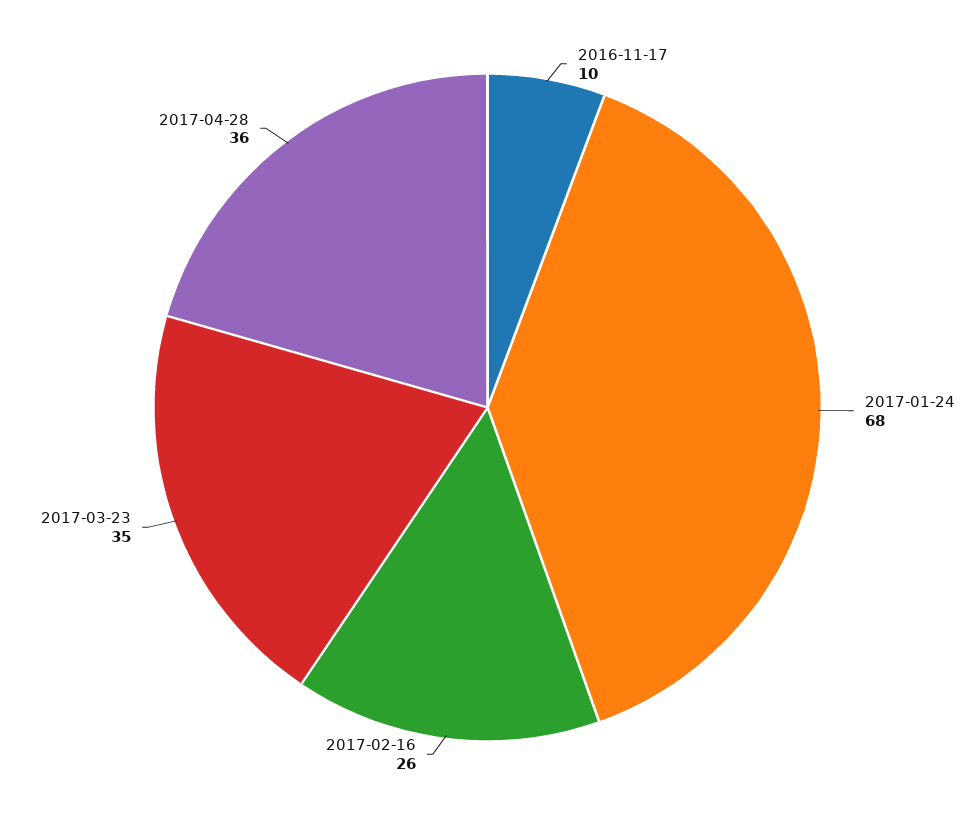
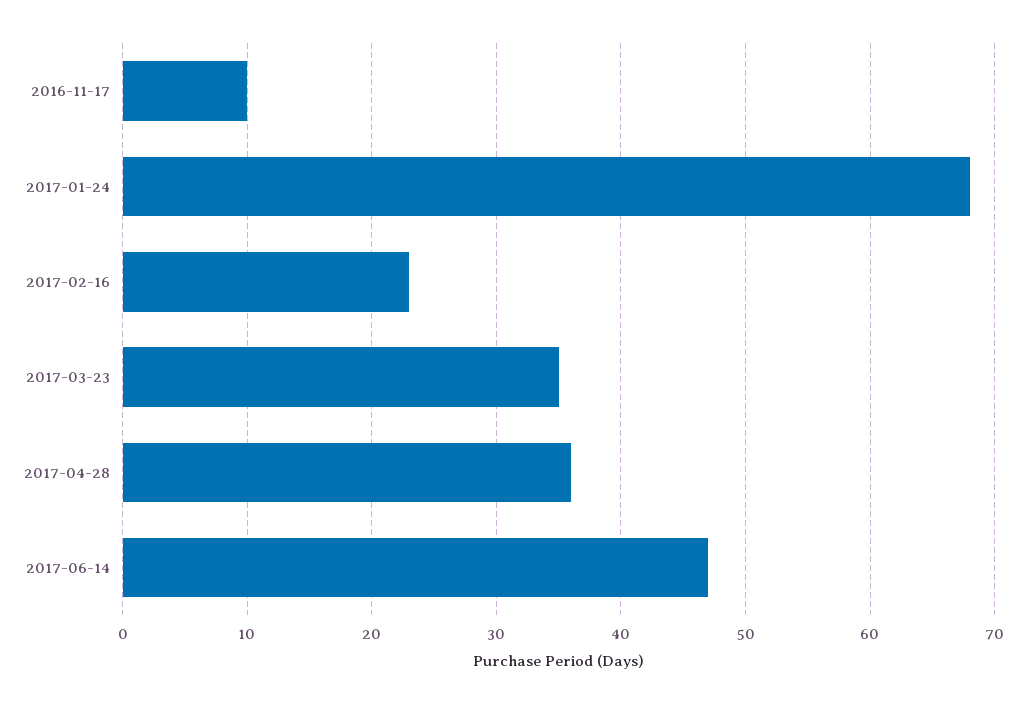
2017-02-16: 26 -> 23
2017-06-14: none -> 47

